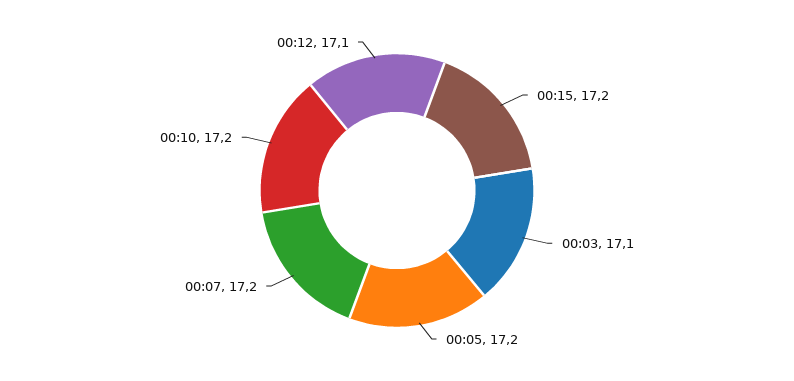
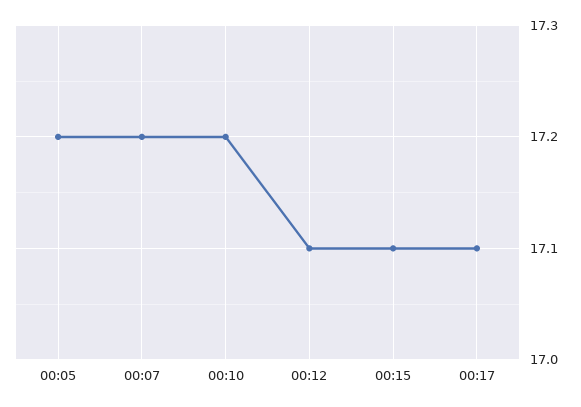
00:15: 17.2 -> 17.1
00:03: 17.1 -> none
00:17: none -> 17.1

